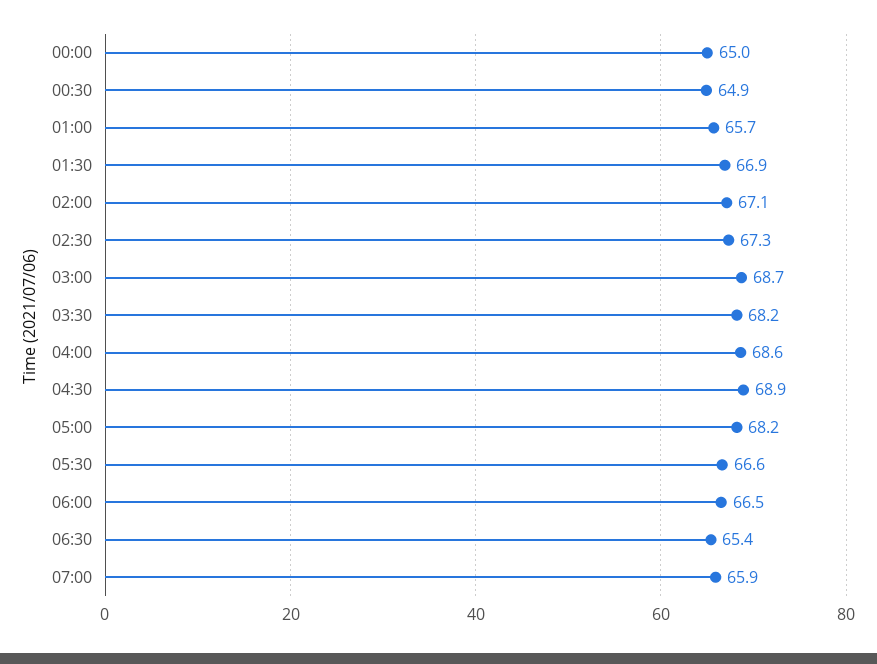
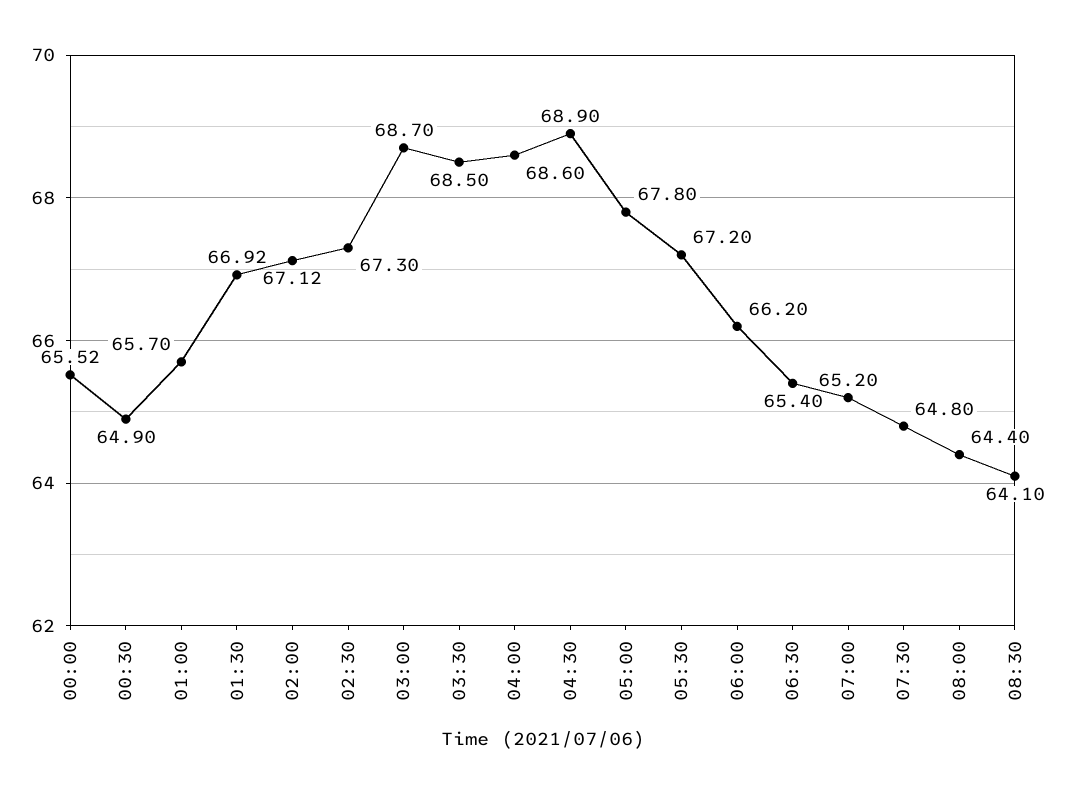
00:00: 65 -> 65.52
03:30: 68.2 -> 68.5
05:00: 68.2 -> 67.8
05:30: 66.6 -> 67.2
06:00: 66.5 -> 66.2
07:00: 65.9 -> 65.2
07:30: none -> 64.8
08:00: none -> 64.4
08:30: none -> 64.1

